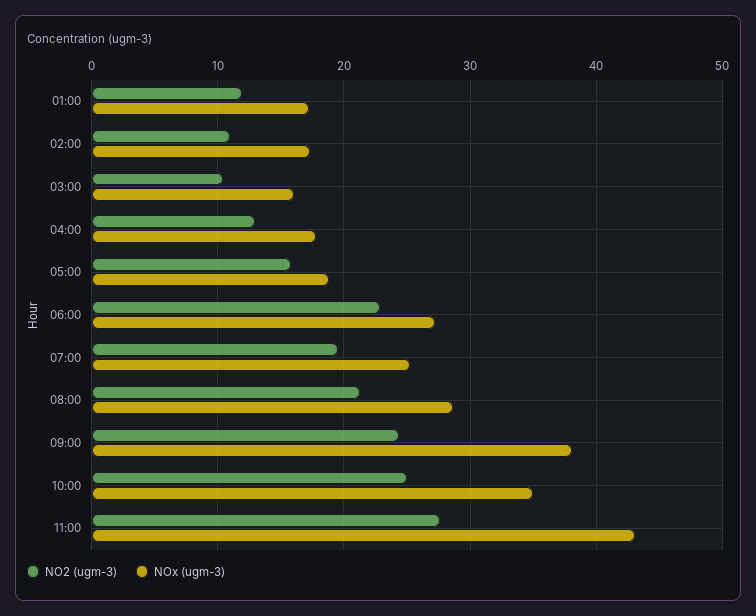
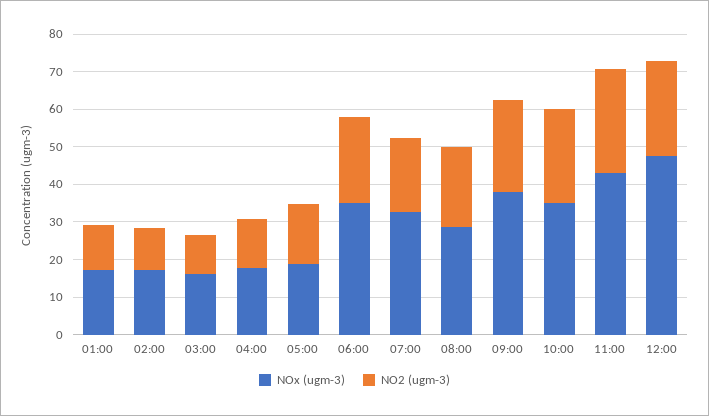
NOx (ugm-3), 06:00: 27 -> 35
NOx (ugm-3), 07:00: 25 -> 32.5
NOx (ugm-3), 12:00: none -> 47.5
NO2 (ugm-3), 12:00: none -> 25

